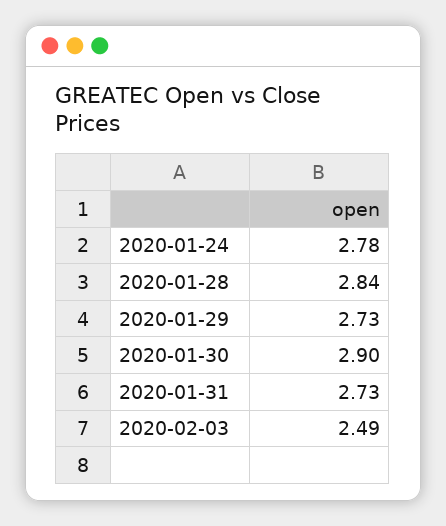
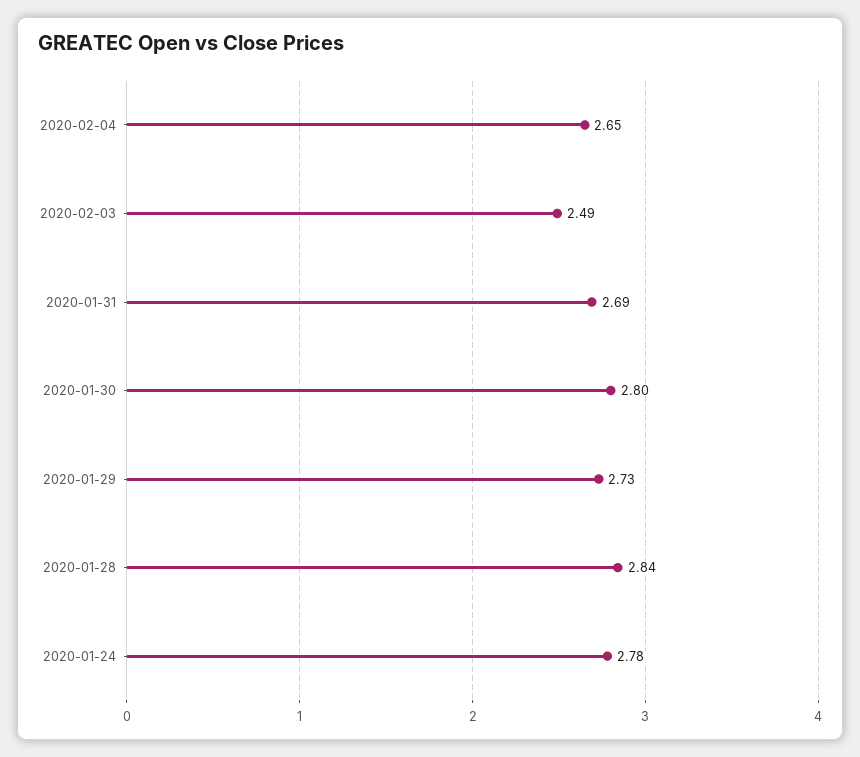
2020-01-30: 2.9 -> 2.8
2020-01-31: 2.73 -> 2.69
2020-02-04: none -> 2.65

